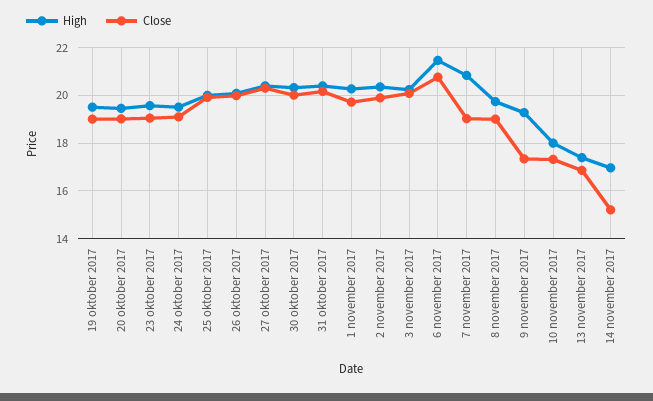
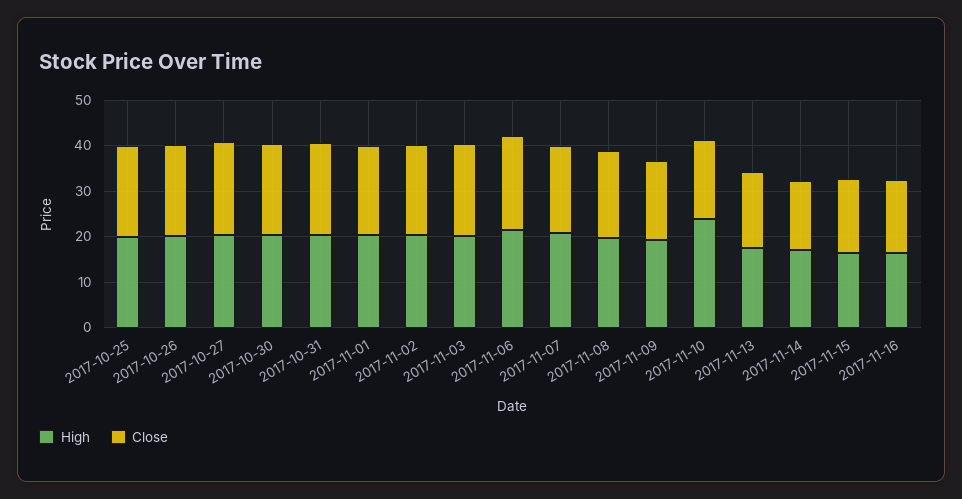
High, 19 oktober 2017: 19.5 -> none
Close, 19 oktober 2017: 19 -> none
High, 20 oktober 2017: 19.5 -> none
Close, 20 oktober 2017: 19 -> none
High, 23 oktober 2017: 19.5 -> none
Close, 23 oktober 2017: 19 -> none
High, 24 oktober 2017: 19.5 -> none
Close, 24 oktober 2017: 19 -> none
High, 10 november 2017: 18 -> 24
High, 2017-11-15: none -> 16
Close, 2017-11-15: none -> 16
High, 2017-11-16: none -> 16
Close, 2017-11-16: none -> 16

